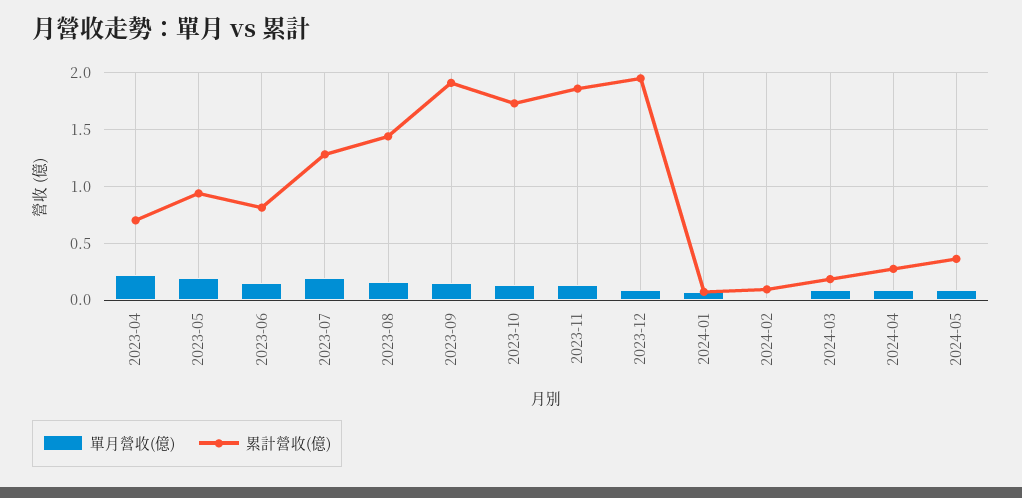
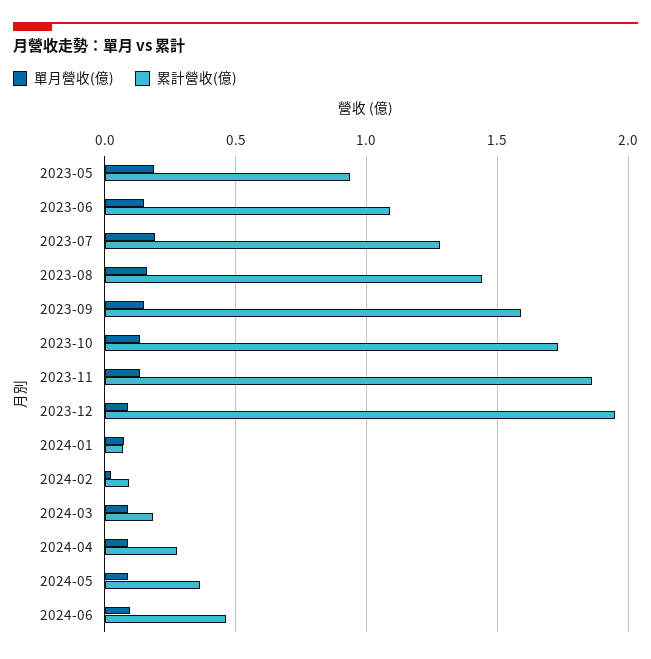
單月營收(億), 2023-04: 0.2 -> none
累計營收(億), 2023-04: 0.7 -> none
累計營收(億), 2023-06: 0.8 -> 1.1
累計營收(億), 2023-09: 1.9 -> 1.6
單月營收(億), 2024-06: none -> 0.1
累計營收(億), 2024-06: none -> 0.45

